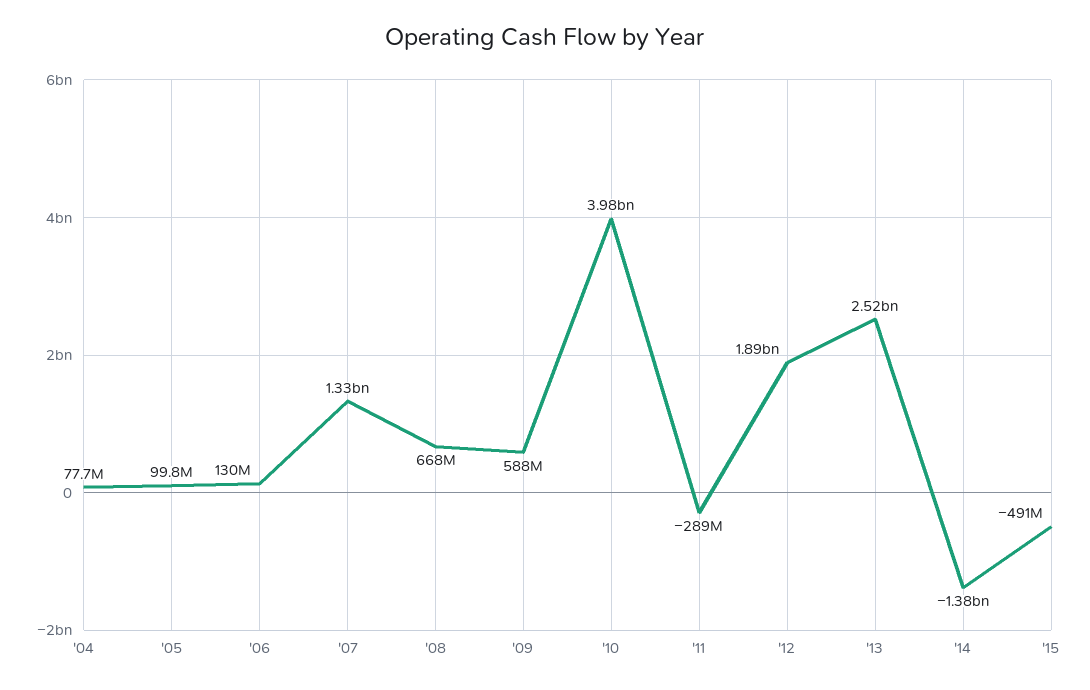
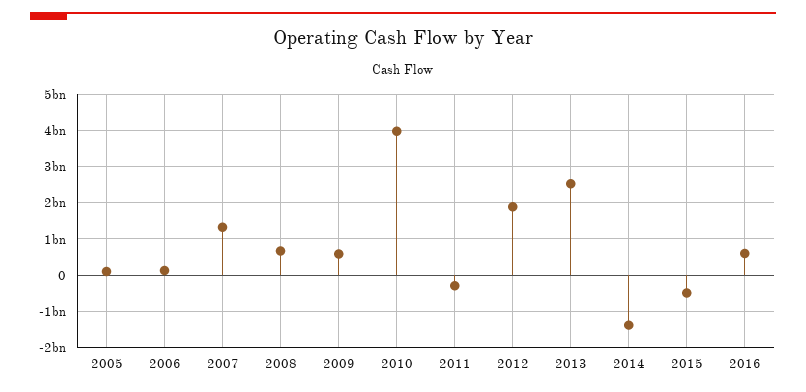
'04: 77700000 -> none
2016: none -> 600000000

